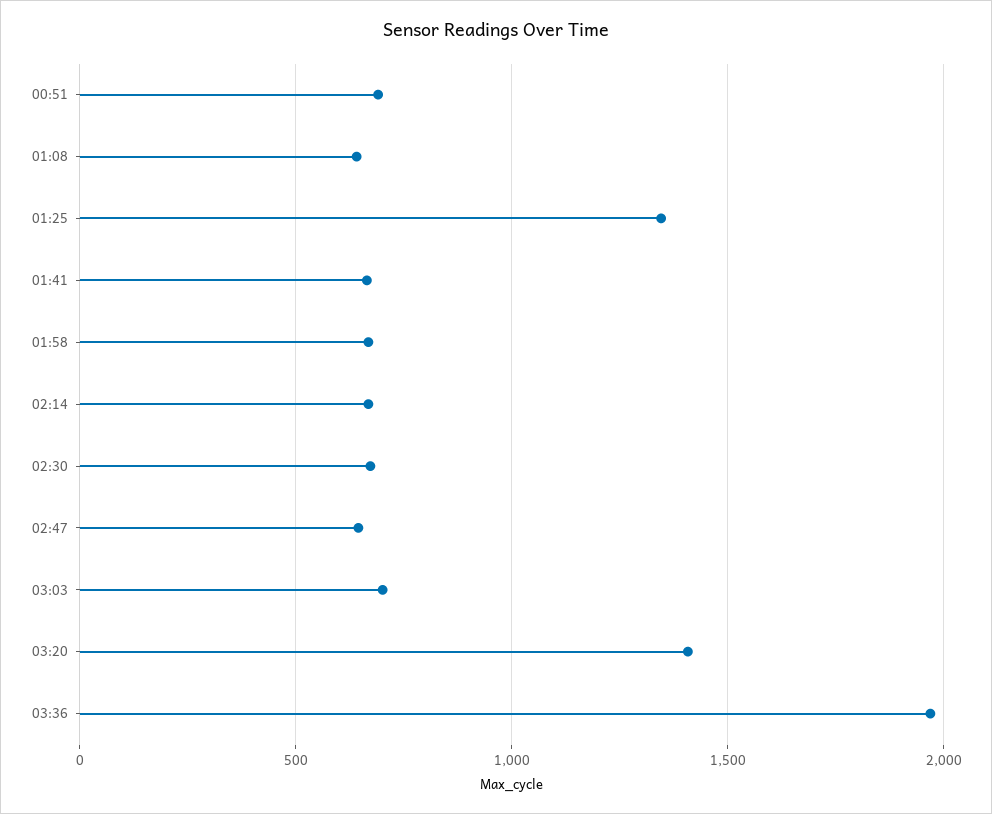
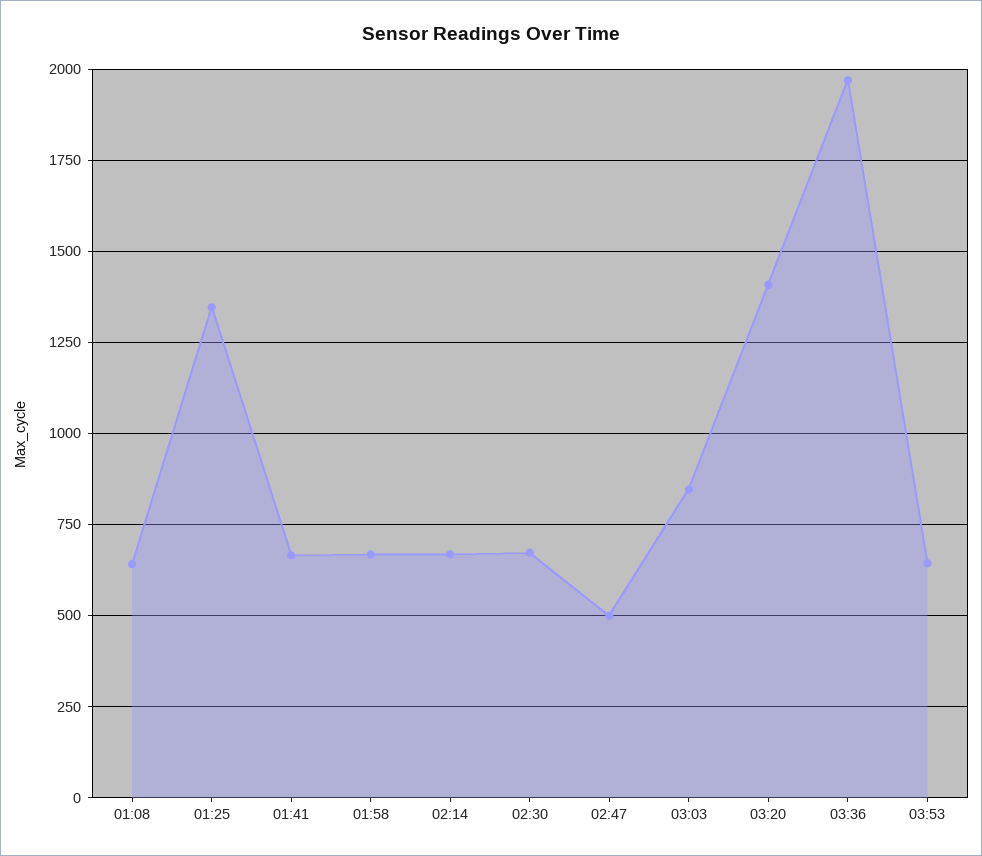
00:51: 700 -> none
02:47: 650 -> 500
03:03: 700 -> 850
03:53: none -> 650

